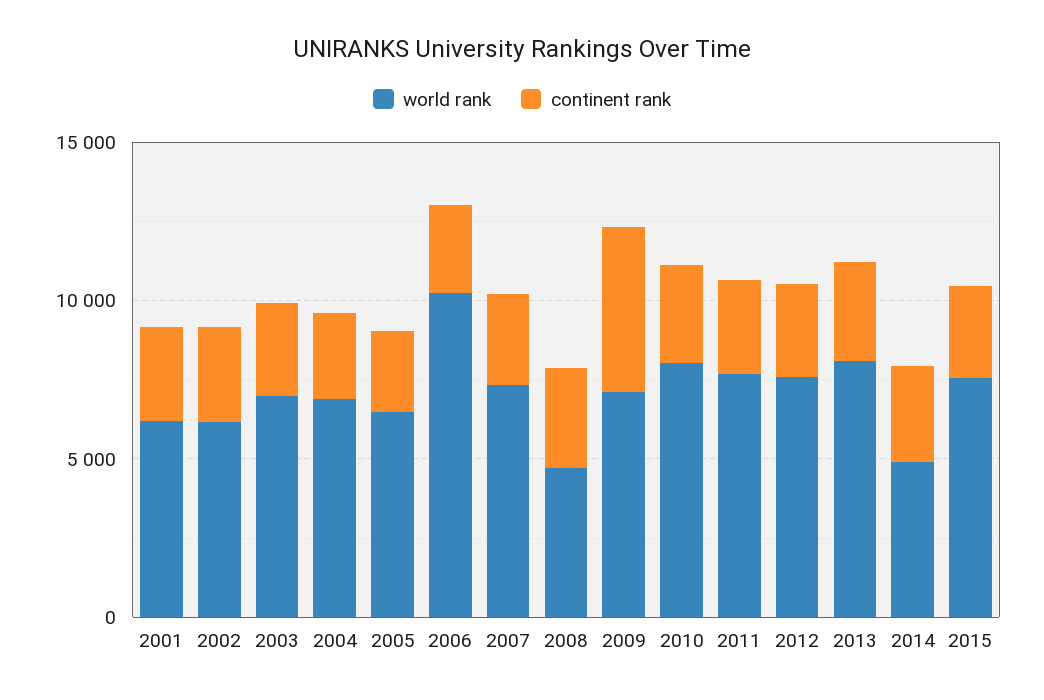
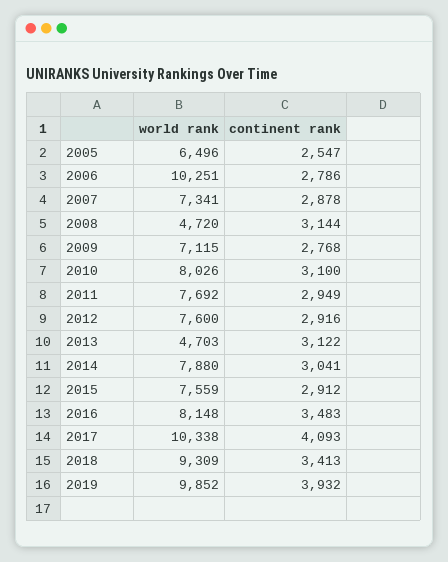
world rank, 2001: 6000 -> none
continent rank, 2001: 3000 -> none
world rank, 2002: 6000 -> none
continent rank, 2002: 3000 -> none
world rank, 2003: 7000 -> none
continent rank, 2003: 3000 -> none
world rank, 2004: 7000 -> none
continent rank, 2004: 3000 -> none
continent rank, 2009: 5000 -> 2768
world rank, 2013: 8000 -> 4703
world rank, 2014: 5000 -> 7880
world rank, 2016: none -> 8148
continent rank, 2016: none -> 3483
world rank, 2017: none -> 10338
continent rank, 2017: none -> 4093
world rank, 2018: none -> 9309
continent rank, 2018: none -> 3413
world rank, 2019: none -> 9852
continent rank, 2019: none -> 3932

